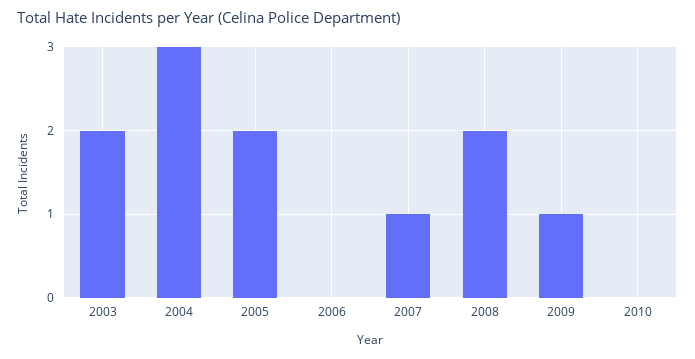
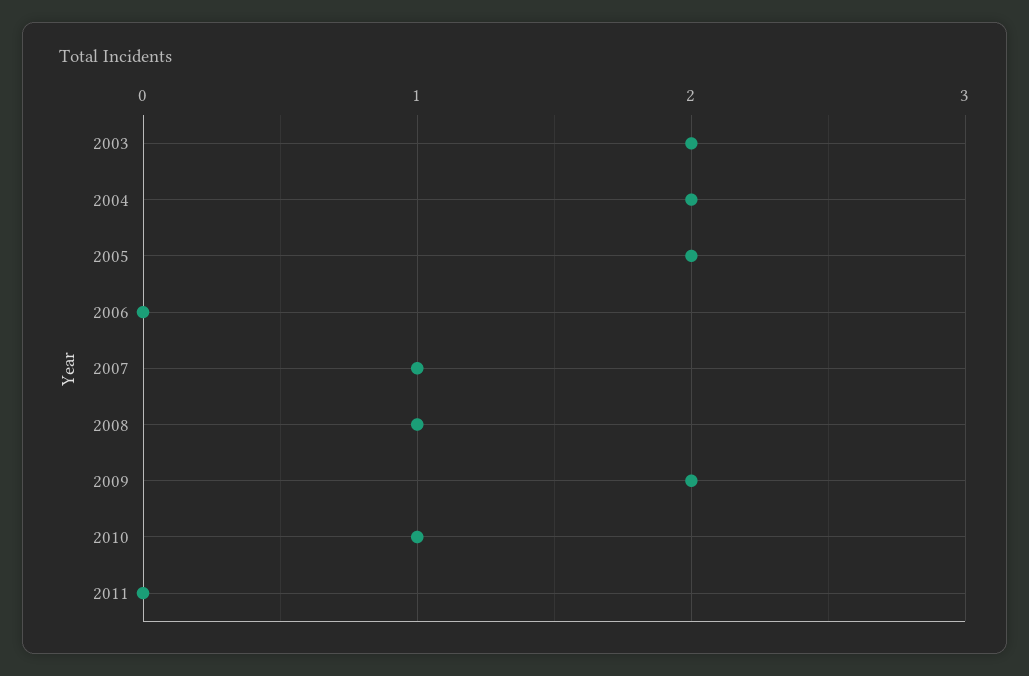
2004: 3 -> 2
2008: 2 -> 1
2009: 1 -> 2
2010: 0 -> 1
2011: none -> 0

